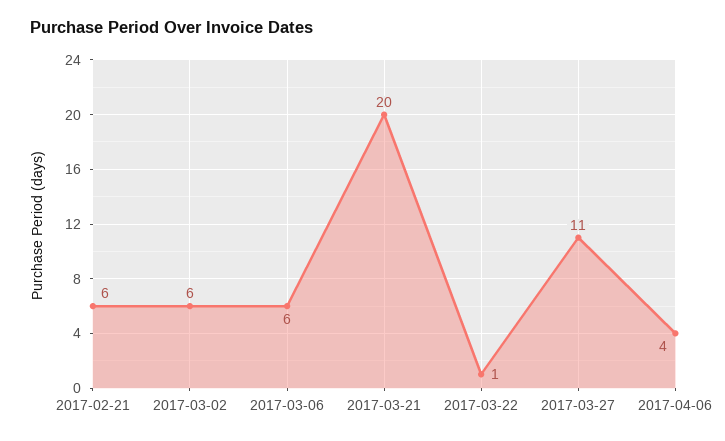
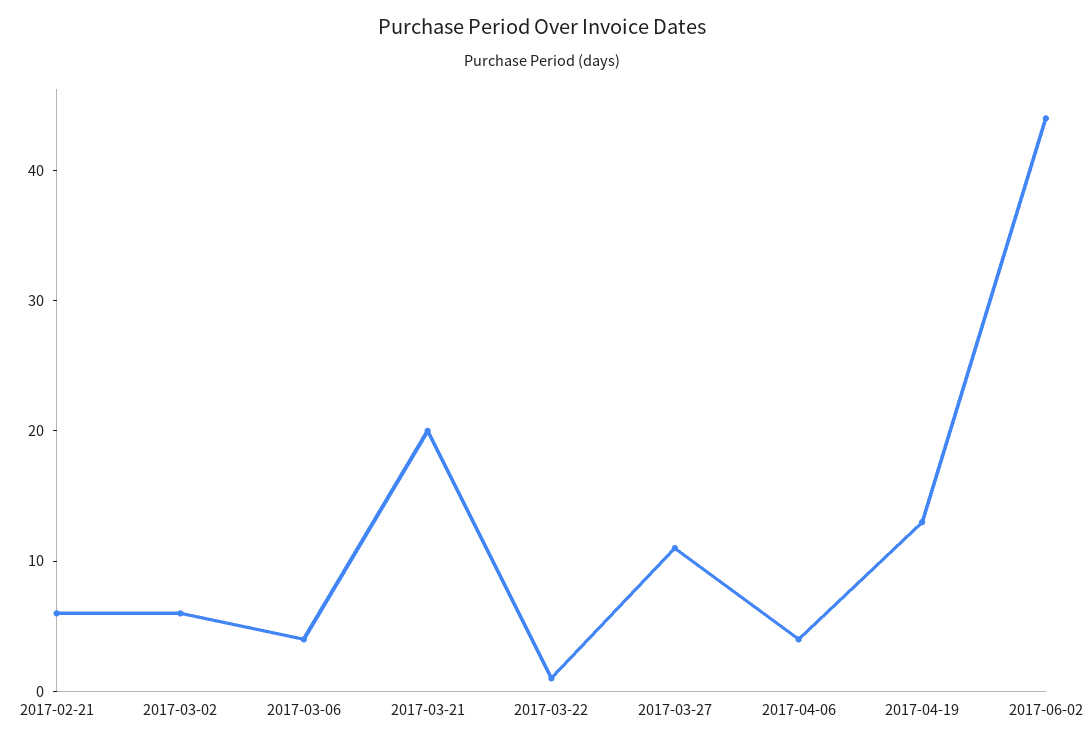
2017-03-06: 6 -> 4
2017-04-19: none -> 13
2017-06-02: none -> 44

